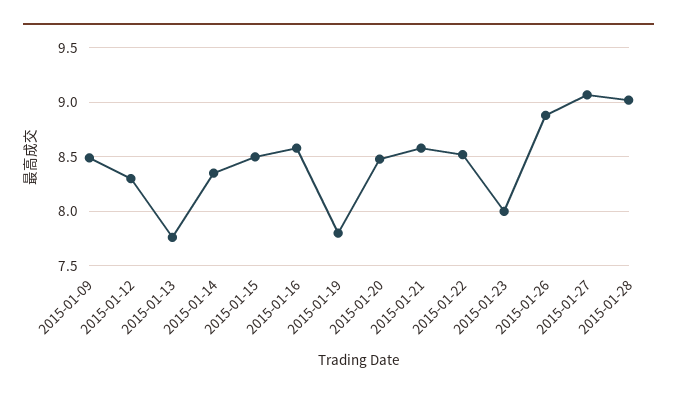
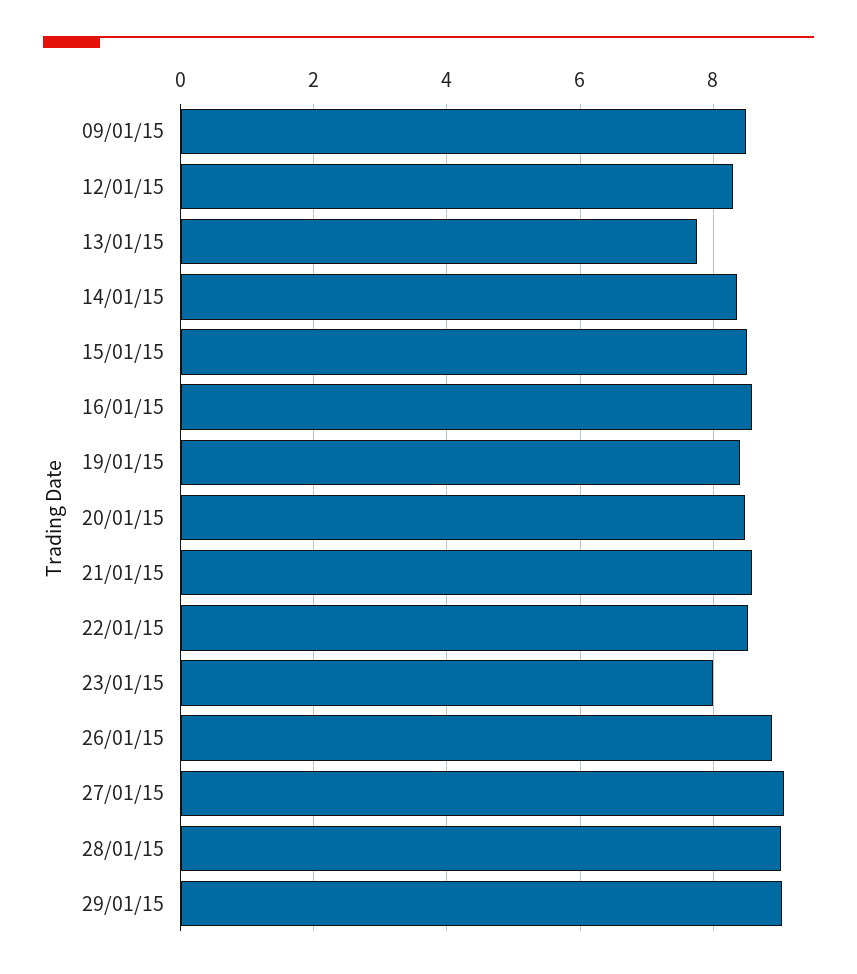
2015-01-19: 7.8 -> 8.4
29/01/15: none -> 9

